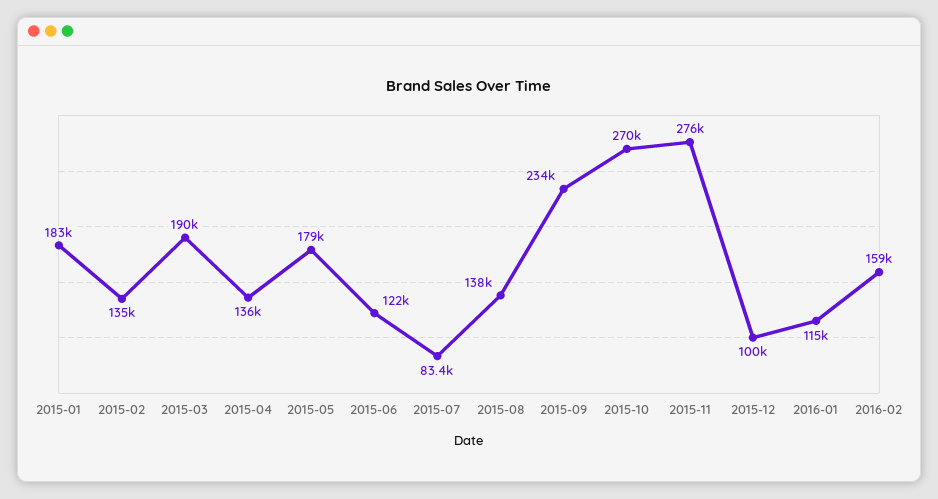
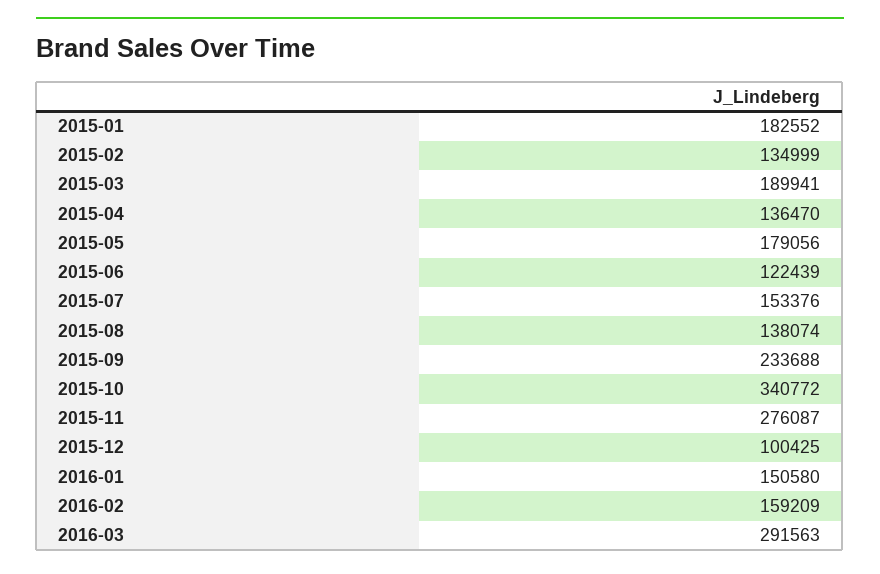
2015-07: 83400 -> 153376
2015-10: 270000 -> 340772
2016-01: 115000 -> 150580
2016-03: none -> 291563

